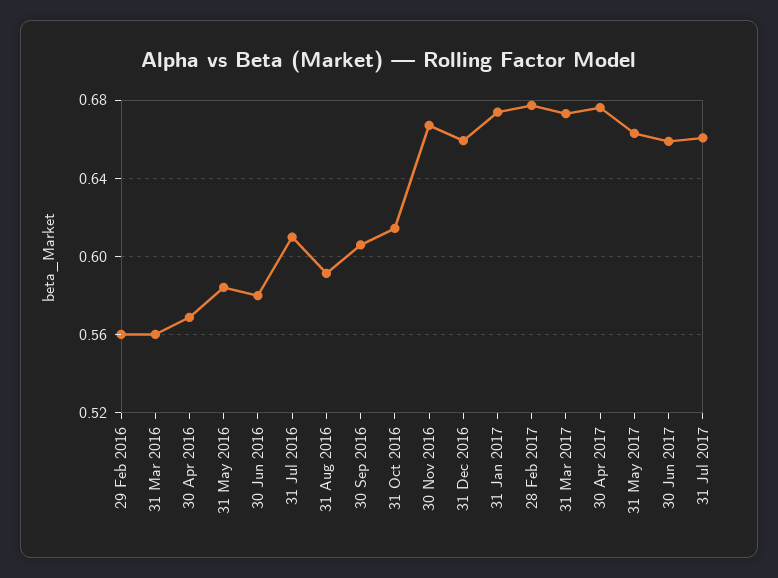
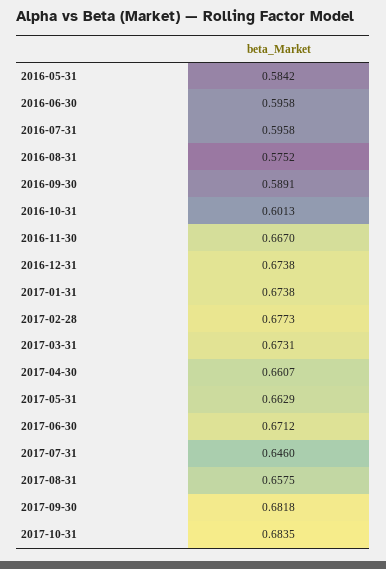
29 Feb 2016: 0.56 -> none
31 Mar 2016: 0.56 -> none
30 Apr 2016: 0.57 -> none
30 Jun 2016: 0.58 -> 0.5958
31 Jul 2016: 0.61 -> 0.5958
31 Aug 2016: 0.59 -> 0.5752
30 Sep 2016: 0.605 -> 0.5891
31 Oct 2016: 0.615 -> 0.6013
31 Dec 2016: 0.66 -> 0.6738
30 Apr 2017: 0.675 -> 0.6607
30 Jun 2017: 0.66 -> 0.6712
31 Jul 2017: 0.66 -> 0.646
2017-08-31: none -> 0.6575
2017-09-30: none -> 0.6818
2017-10-31: none -> 0.6835

